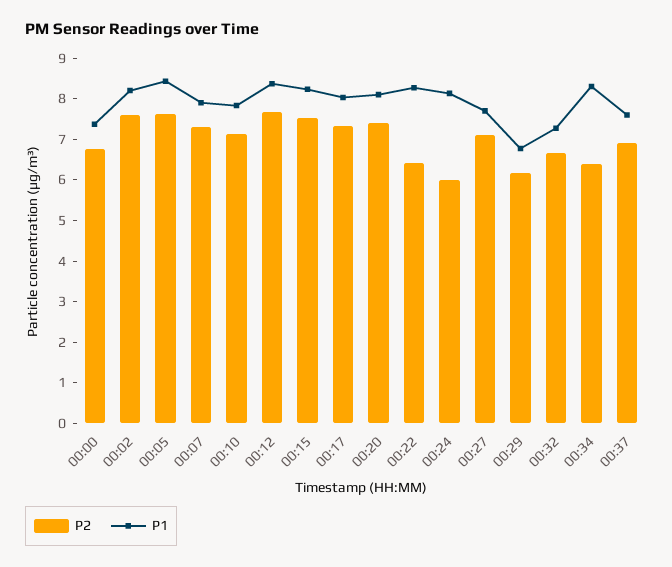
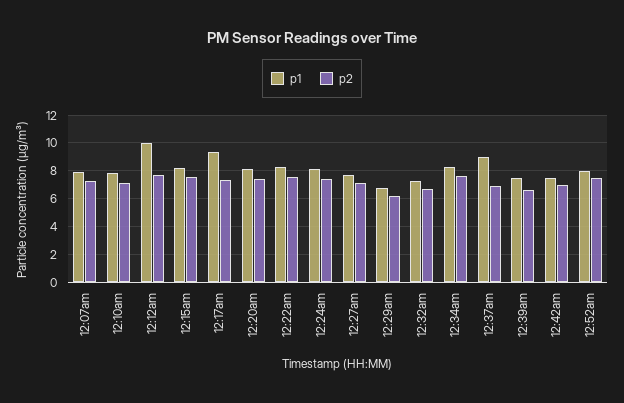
P2, 00:00: 6.8 -> none
P1, 00:00: 7.4 -> none
P2, 00:02: 7.6 -> none
P1, 00:02: 8.2 -> none
P2, 00:05: 7.6 -> none
P1, 00:05: 8.4 -> none
P1, 00:12: 8.4 -> 10
P1, 00:17: 8 -> 9.5
P2, 00:22: 6.4 -> 7.5
P2, 00:24: 6 -> 7.5
P2, 00:34: 6.4 -> 7.5
P1, 00:37: 7.6 -> 9
P1, 12:39am: none -> 7.5
P2, 12:39am: none -> 6.5
P1, 12:42am: none -> 7.5
P2, 12:42am: none -> 7
P1, 12:52am: none -> 8
P2, 12:52am: none -> 7.5

